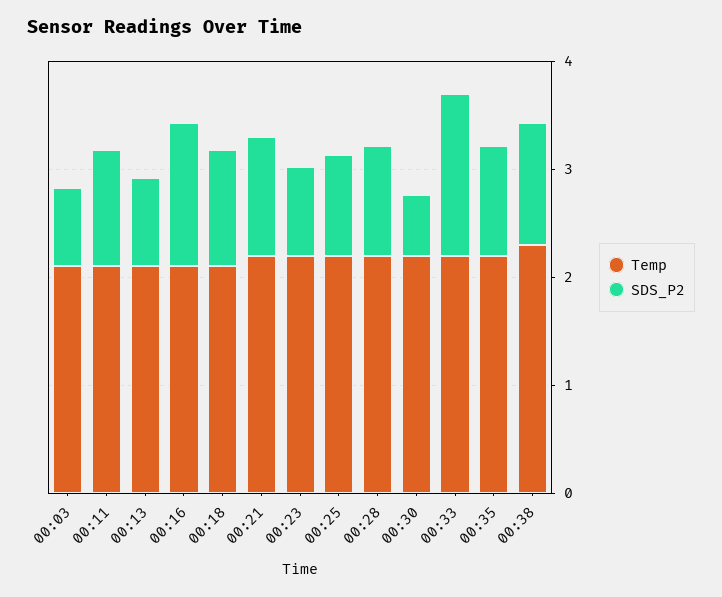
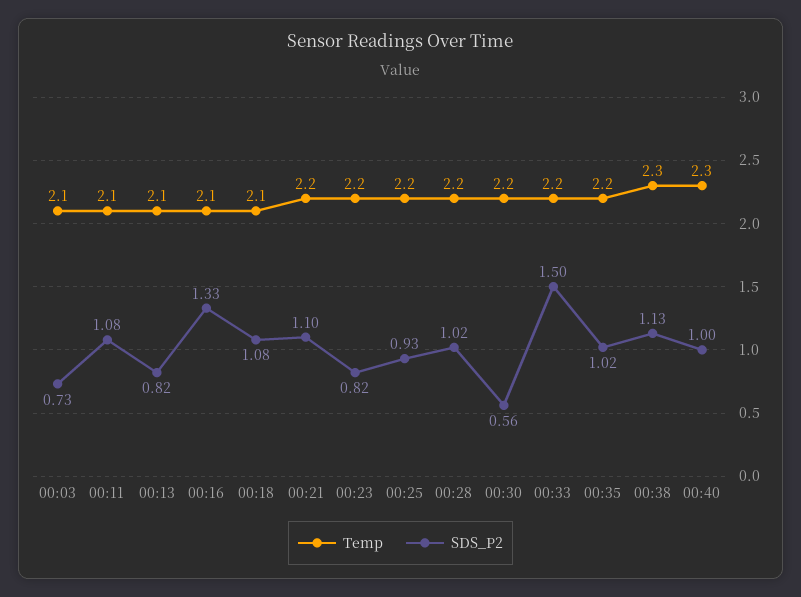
Temp, 00:40: none -> 2.3
SDS_P2, 00:40: none -> 1

